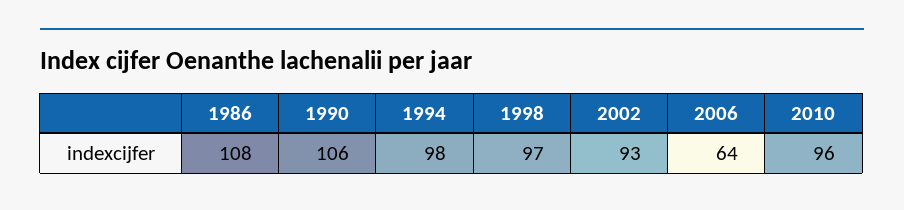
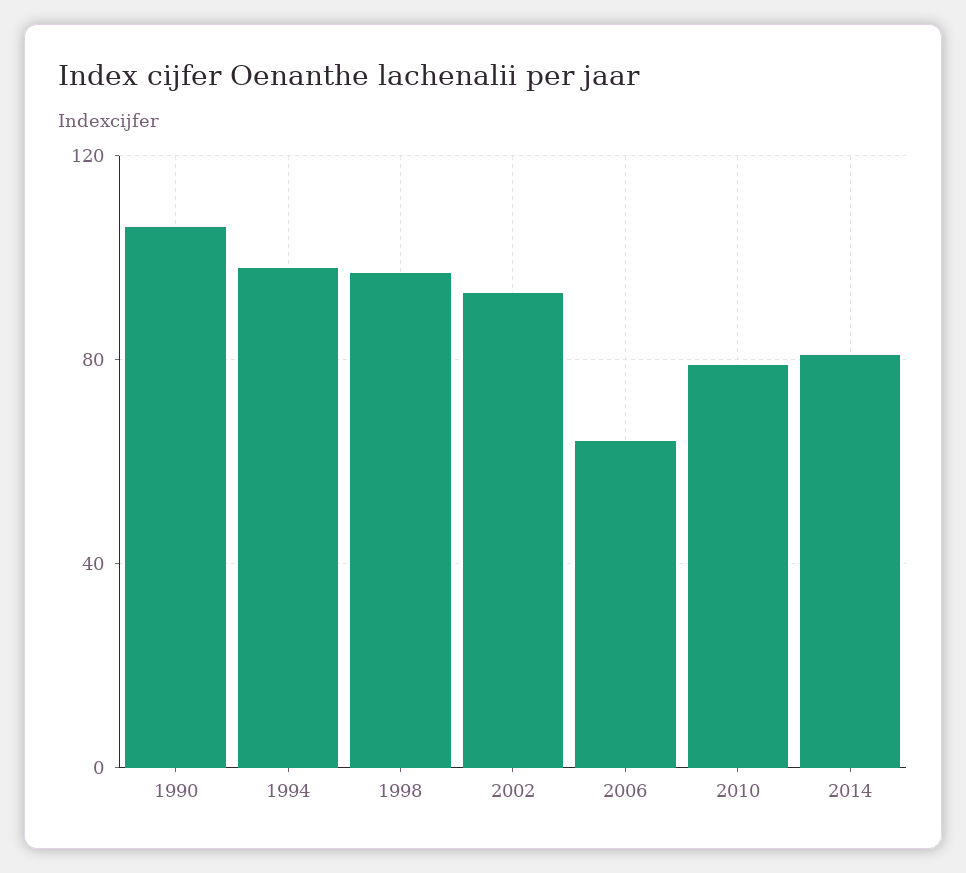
1986: 108 -> none
2010: 96 -> 80
2014: none -> 80

